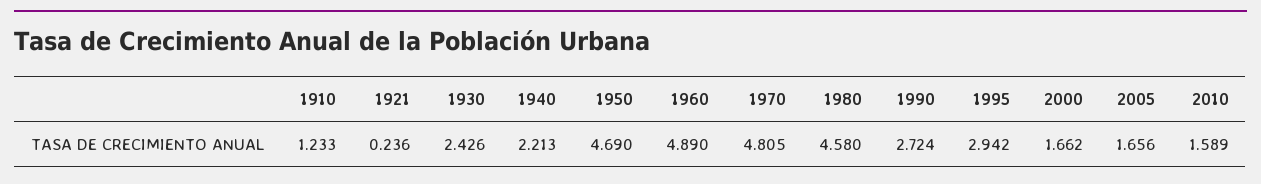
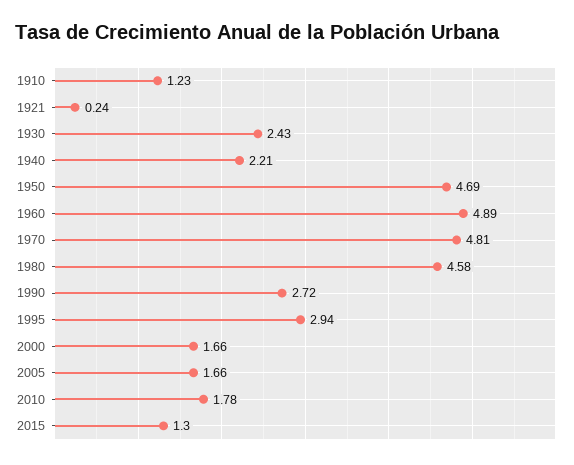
2010: 1.589 -> 1.78
2015: none -> 1.3

